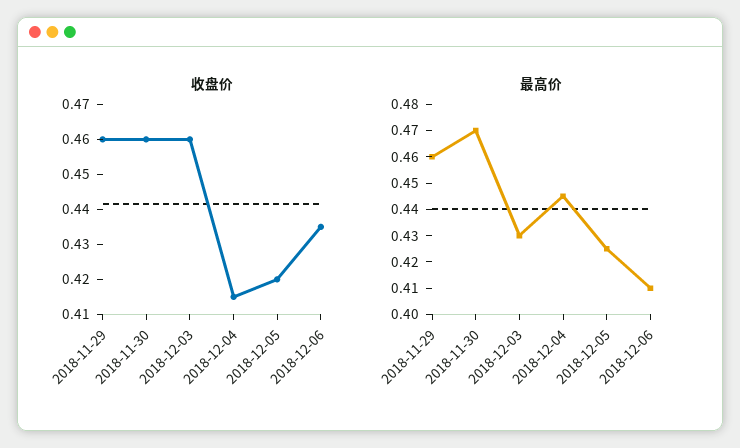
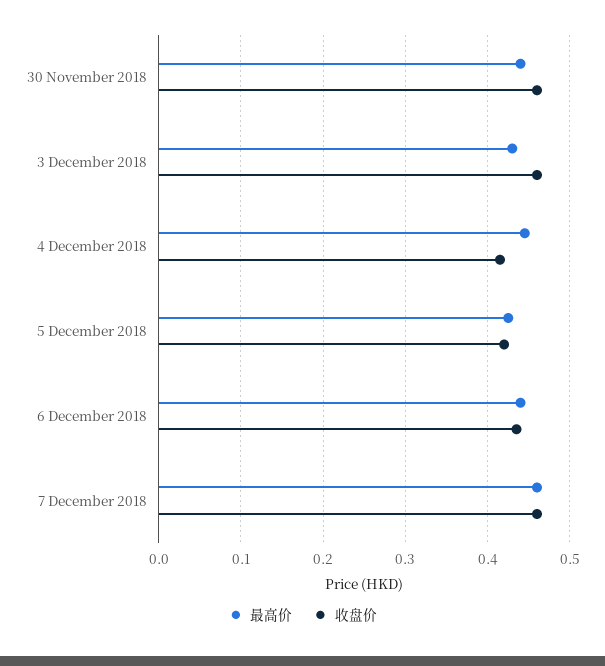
收盘价, 2018-11-29: 0.46 -> none
最高价, 2018-11-29: 0.46 -> none
最高价, 2018-11-30: 0.47 -> 0.44
最高价, 2018-12-06: 0.41 -> 0.44
最高价, 7 December 2018: none -> 0.46
收盘价, 7 December 2018: none -> 0.46

